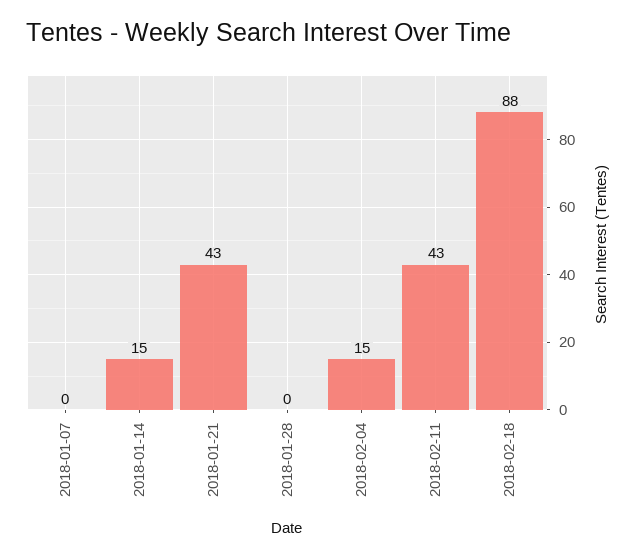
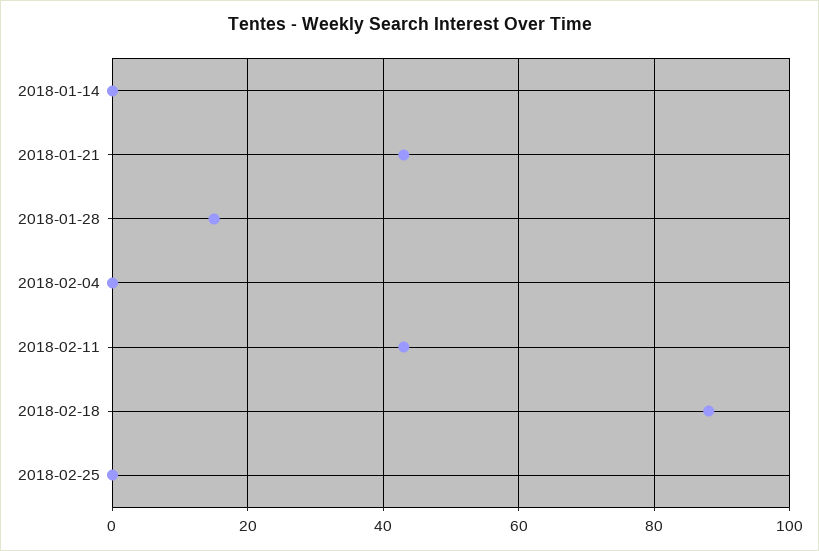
2018-01-07: 0 -> none
2018-01-14: 15 -> 0
2018-01-28: 0 -> 15
2018-02-04: 15 -> 0
2018-02-25: none -> 0

